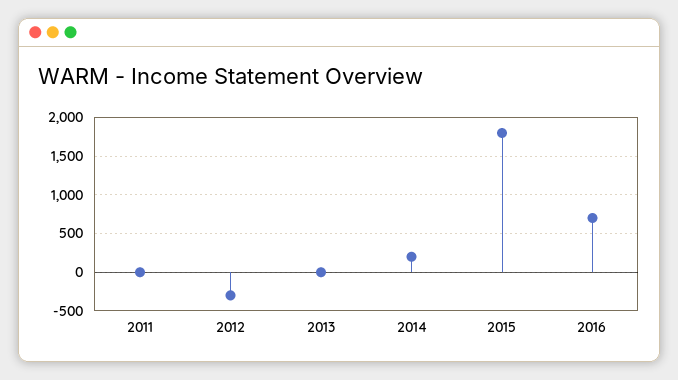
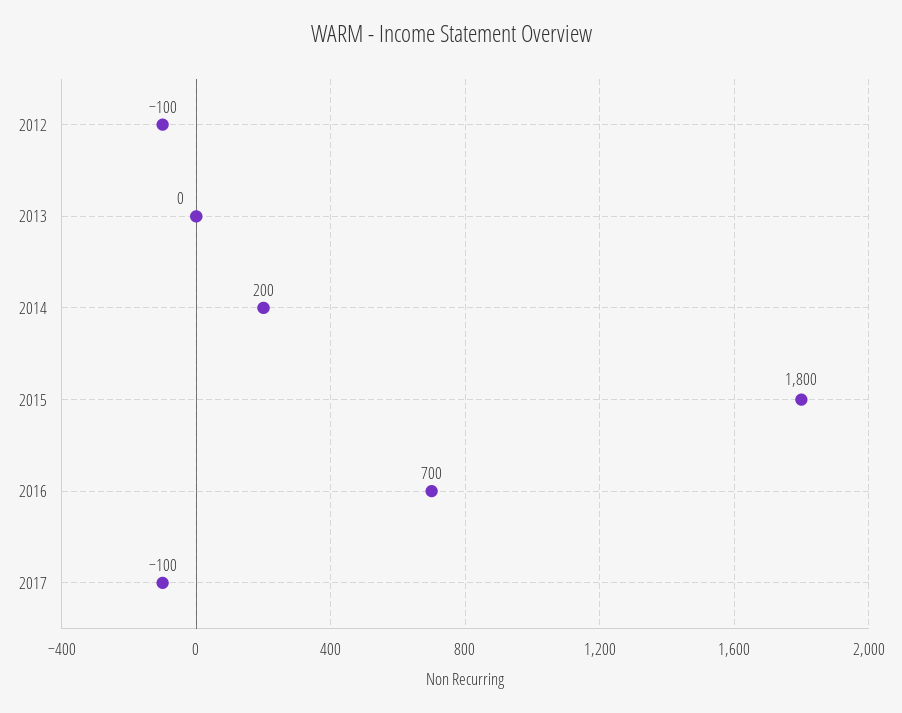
2011: 0 -> none
2012: -300 -> -100
2017: none -> -100

